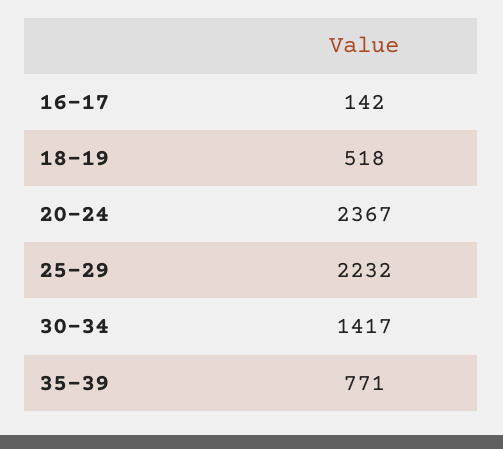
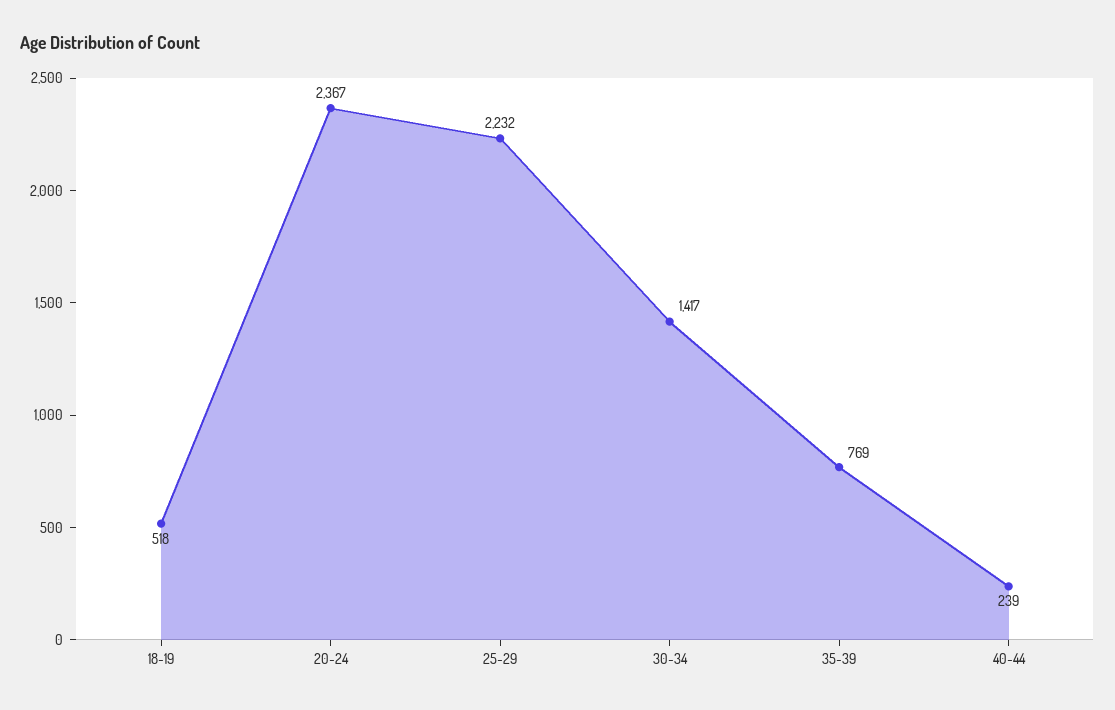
16-17: 142 -> none
35-39: 771 -> 769
40-44: none -> 239

